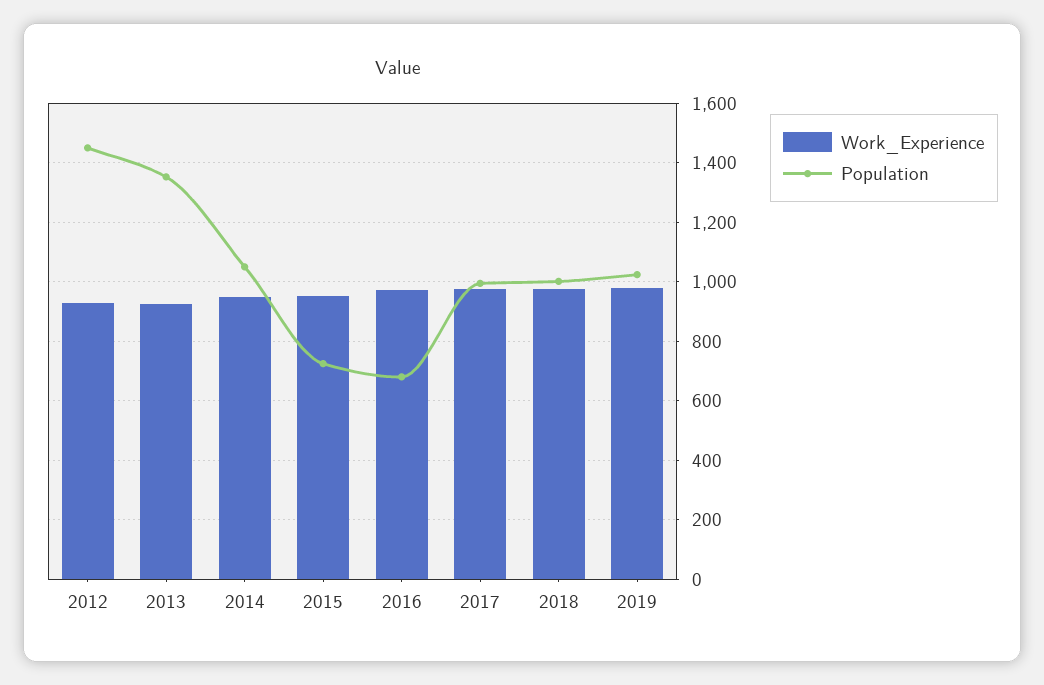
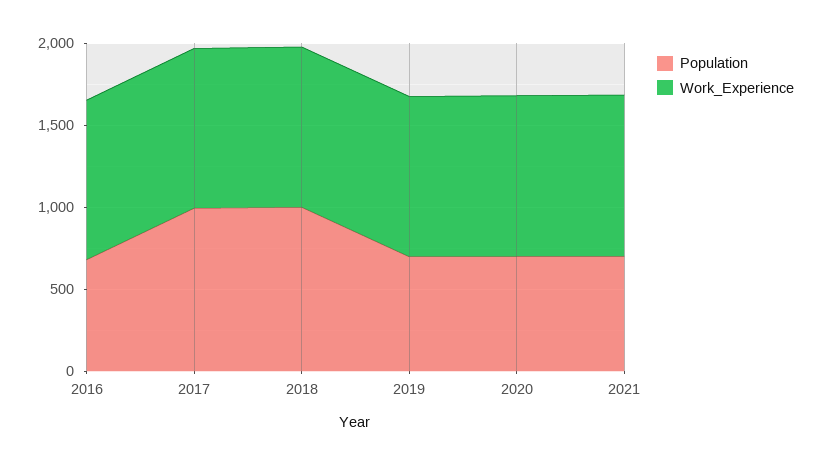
Work_Experience, 2012: 925 -> none
Population, 2012: 1450 -> none
Work_Experience, 2013: 925 -> none
Population, 2013: 1350 -> none
Work_Experience, 2014: 950 -> none
Population, 2014: 1050 -> none
Work_Experience, 2015: 950 -> none
Population, 2015: 725 -> none
Population, 2019: 1025 -> 700
Population, 2020: none -> 700
Work_Experience, 2020: none -> 1000
Population, 2021: none -> 700
Work_Experience, 2021: none -> 1000

